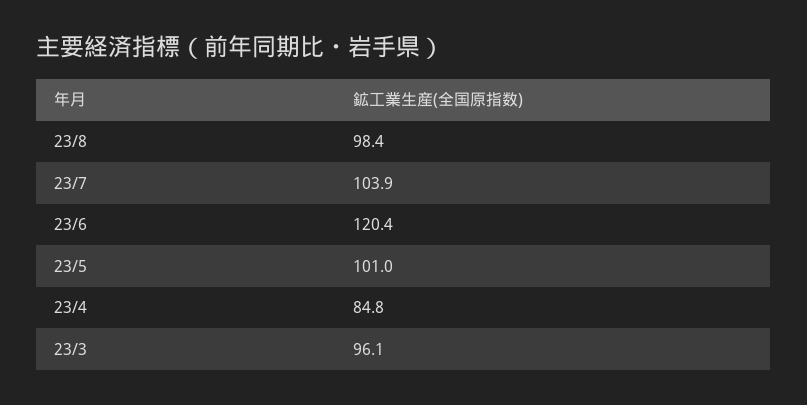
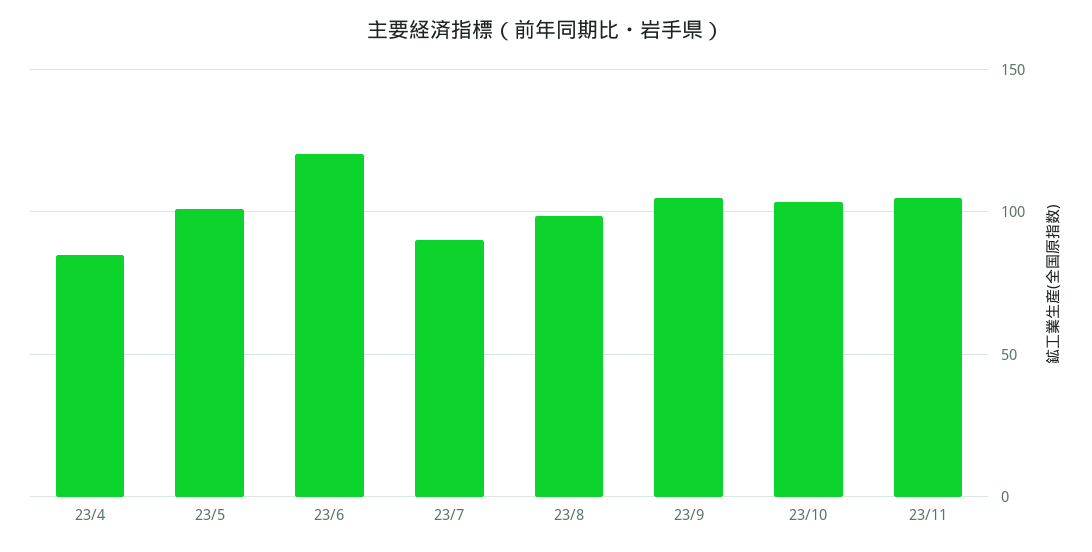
23/7: 103.9 -> 90
23/3: 96.1 -> none
23/9: none -> 105
23/10: none -> 105
23/11: none -> 105

